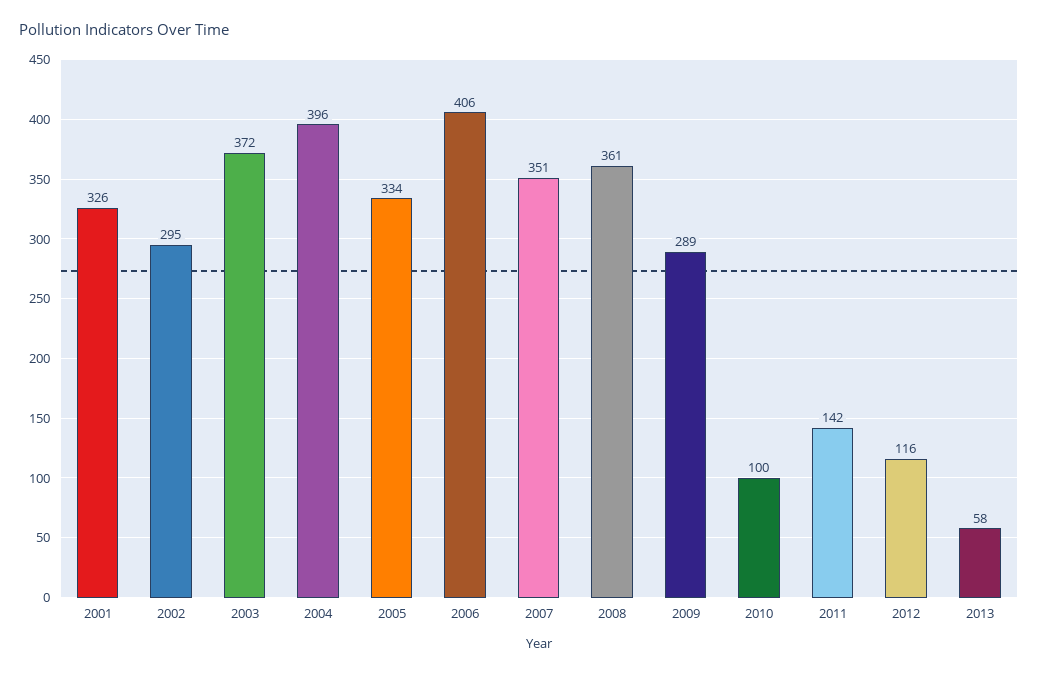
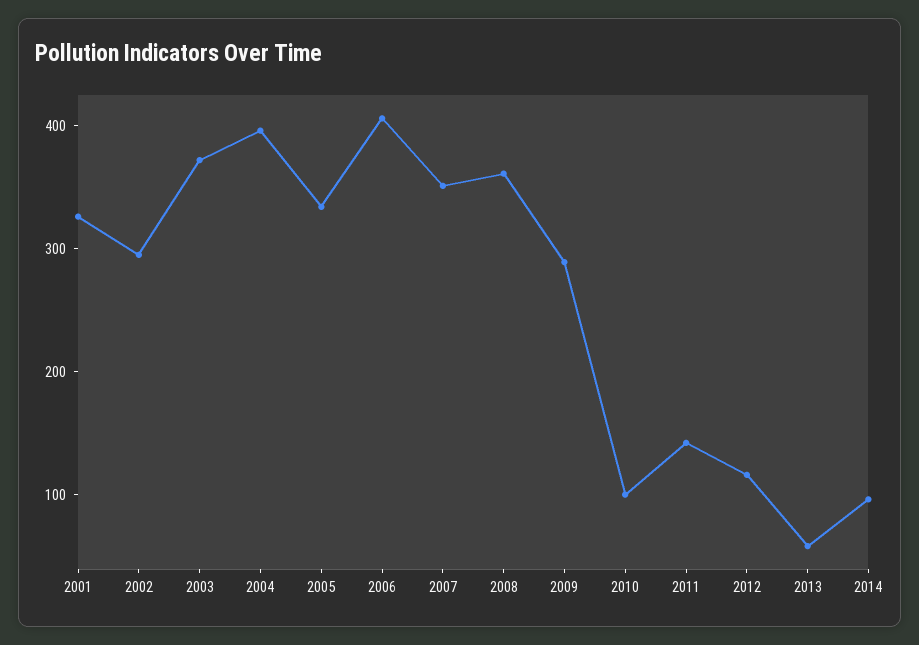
2014: none -> 100

